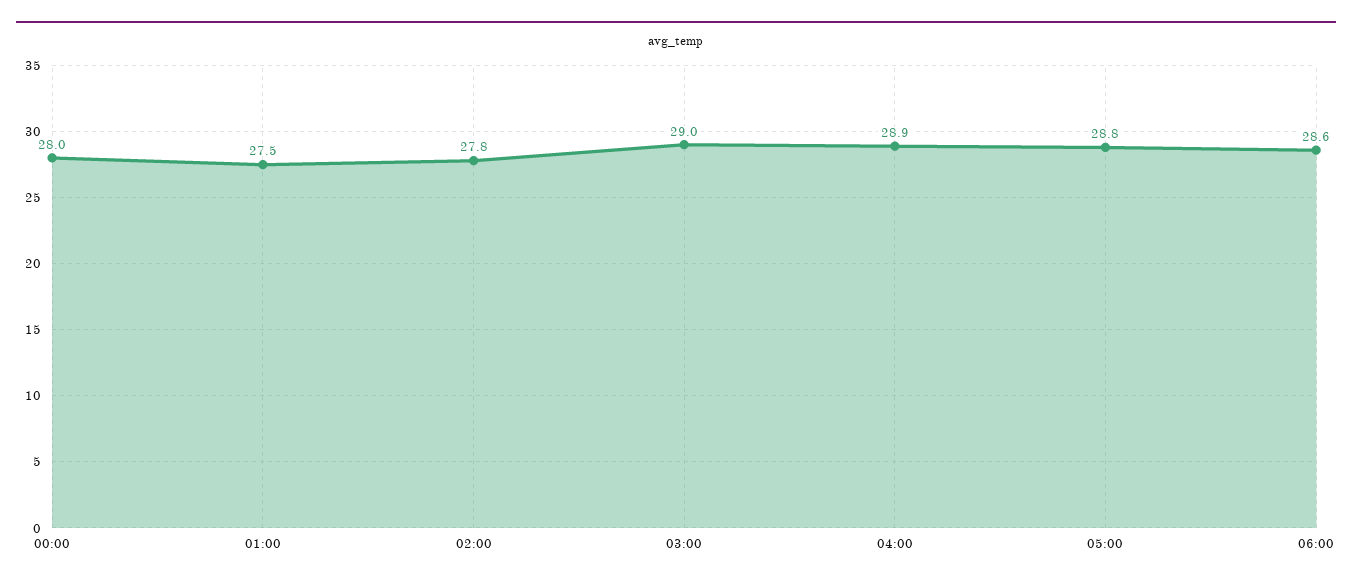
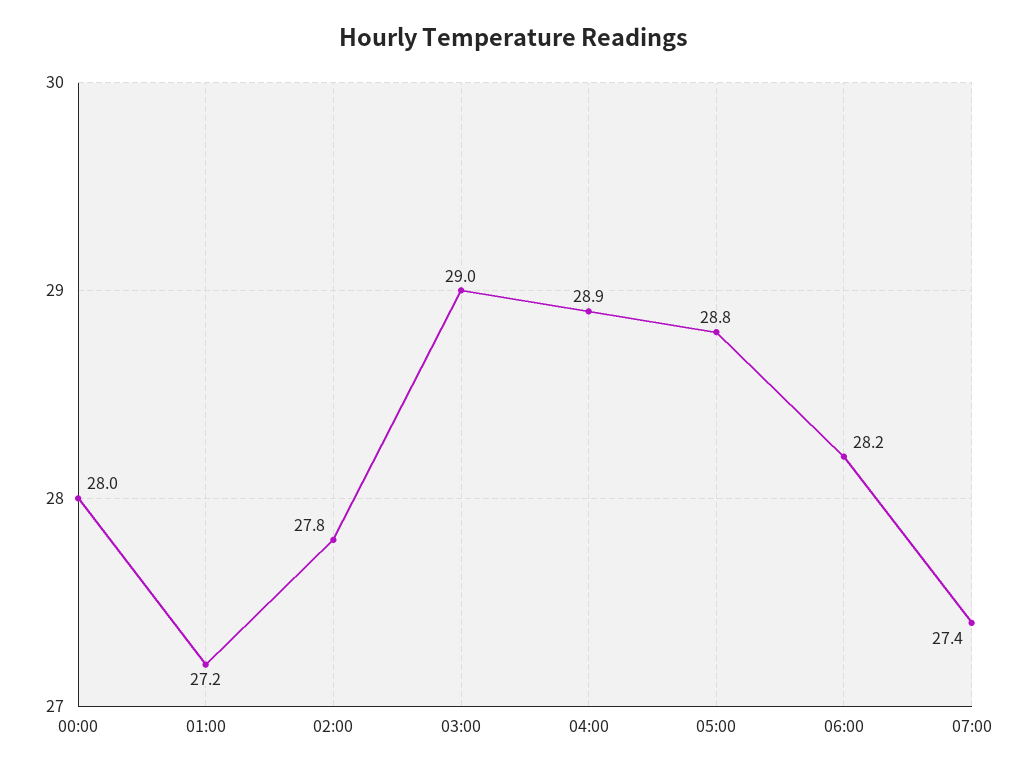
01:00: 27.5 -> 27.2
06:00: 28.6 -> 28.2
07:00: none -> 27.4

